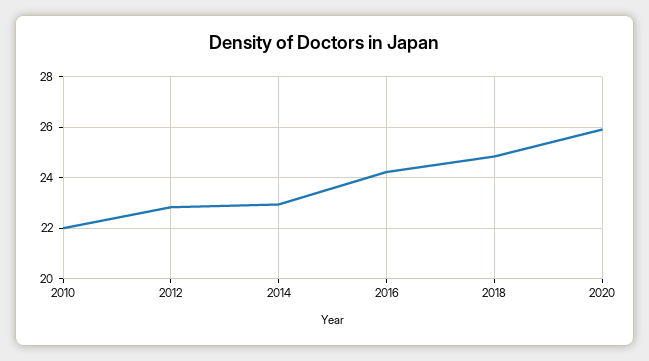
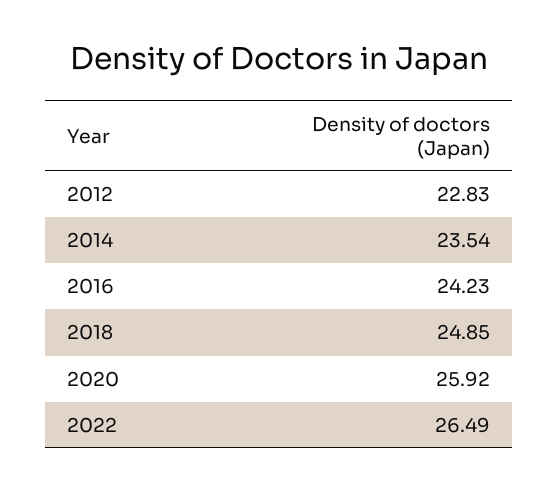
2010: 22 -> none
2014: 23 -> 23.54
2022: none -> 26.49

